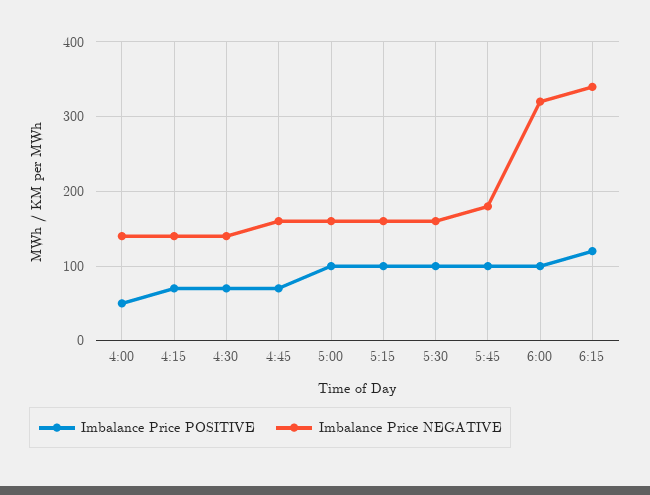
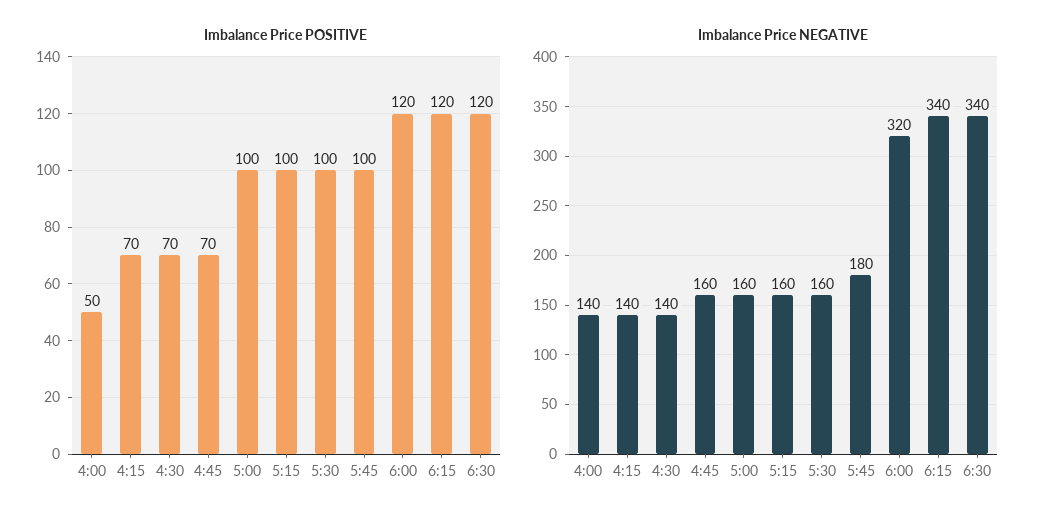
Imbalance Price POSITIVE, 6:00: 100 -> 120
Imbalance Price POSITIVE, 6:30: none -> 120
Imbalance Price NEGATIVE, 6:30: none -> 340

